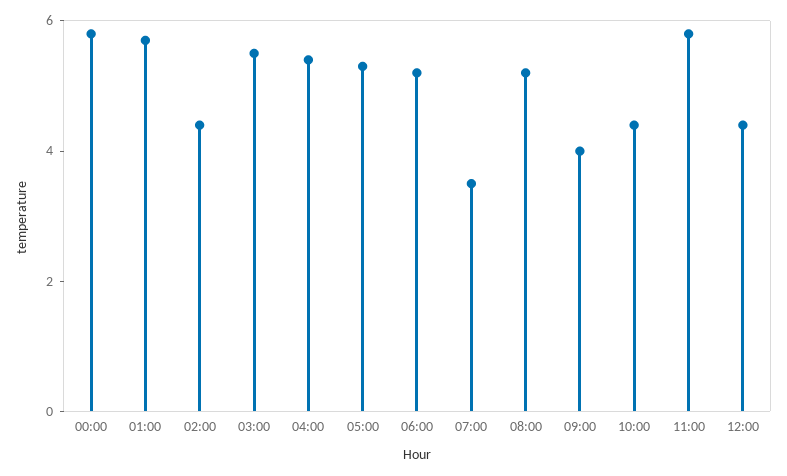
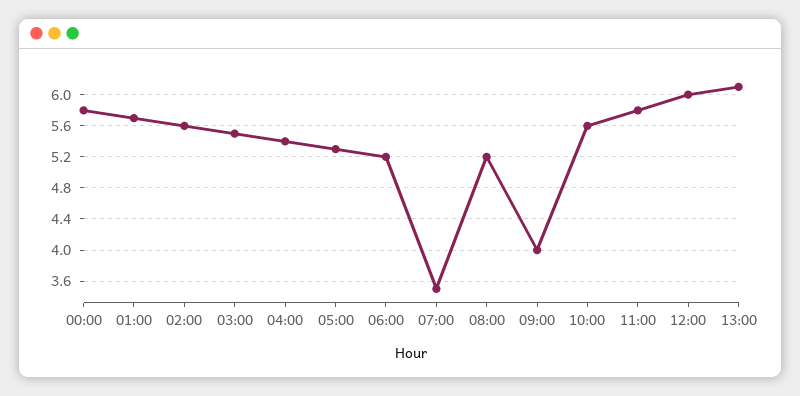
02:00: 4.5 -> 5.6
10:00: 4.5 -> 5.6
12:00: 4.5 -> 6
13:00: none -> 6.1

